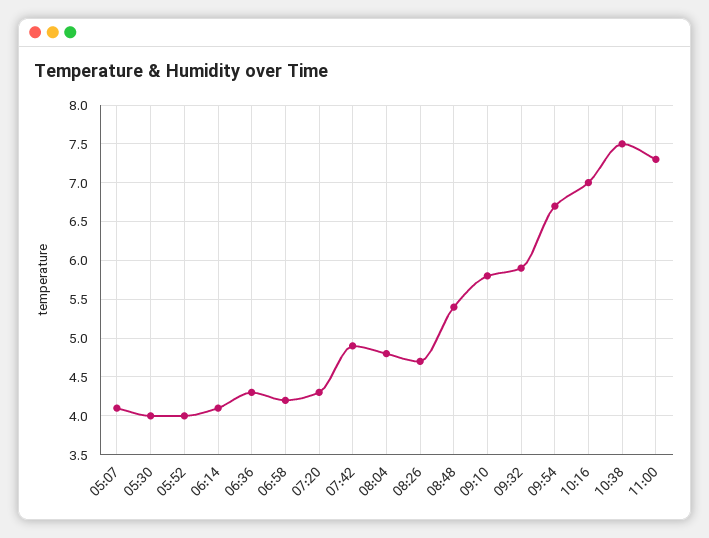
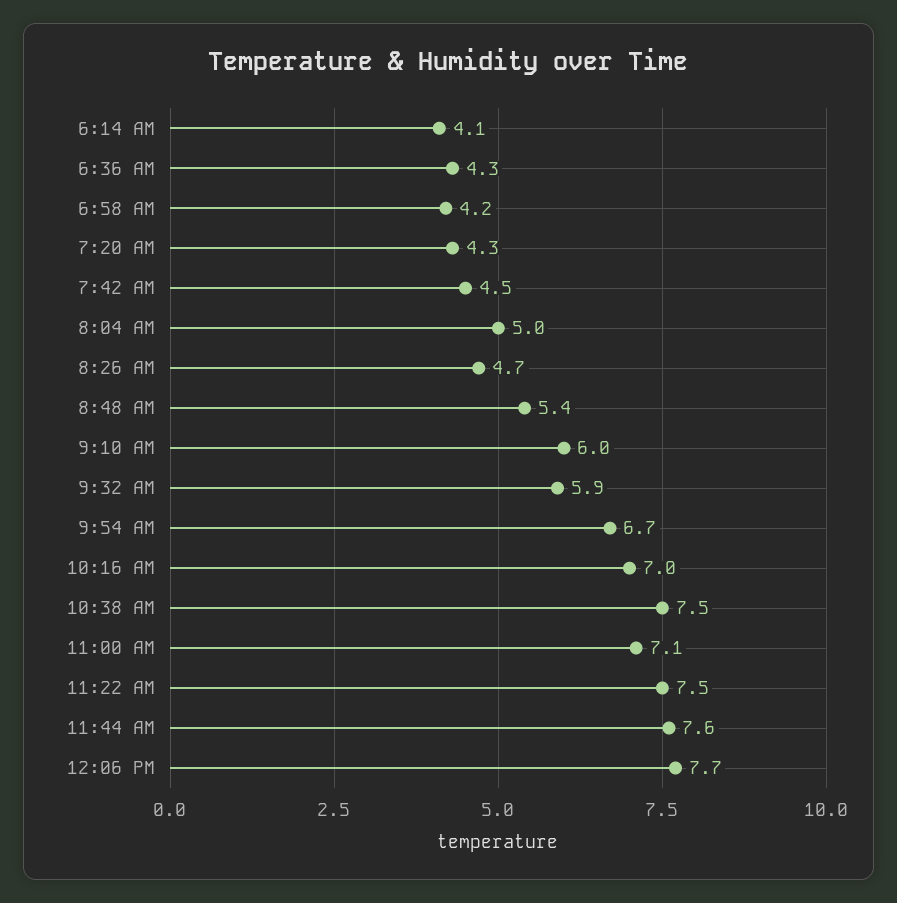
05:07: 4.1 -> none
05:30: 4 -> none
05:52: 4 -> none
07:42: 4.9 -> 4.5
08:04: 4.8 -> 5
09:10: 5.8 -> 6
11:00: 7.3 -> 7.1
11:22 AM: none -> 7.5
11:44 AM: none -> 7.6
12:06 PM: none -> 7.7

